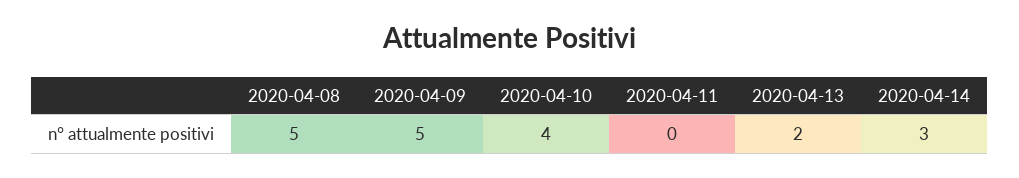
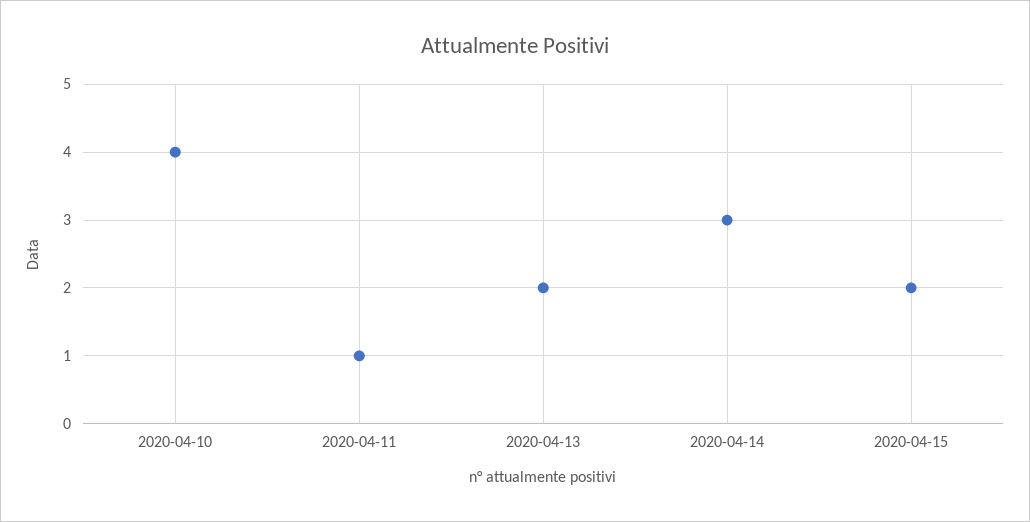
2020-04-08: 5 -> none
2020-04-09: 5 -> none
2020-04-11: 0 -> 1
2020-04-15: none -> 2

